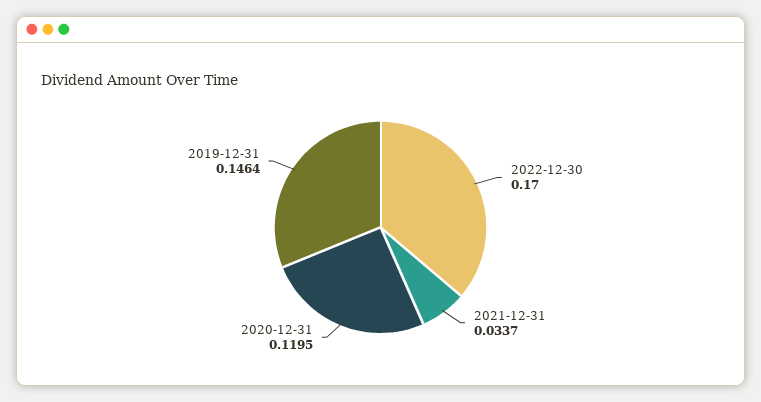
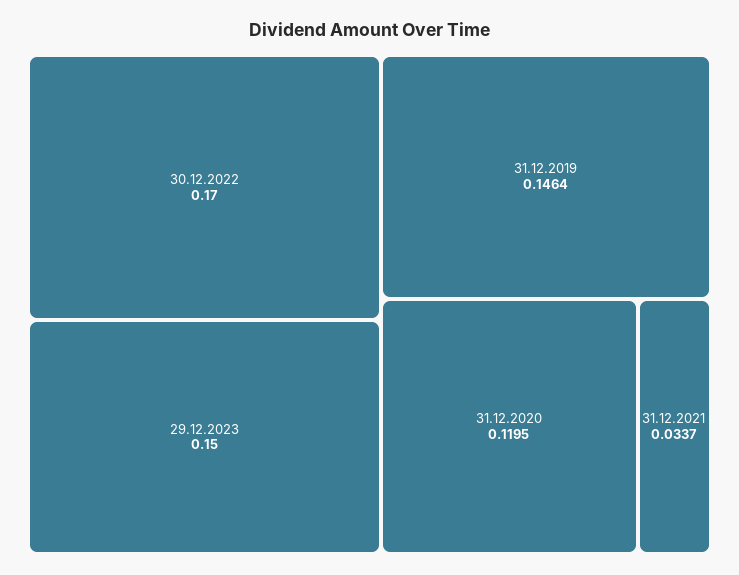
29.12.2023: none -> 0.15

